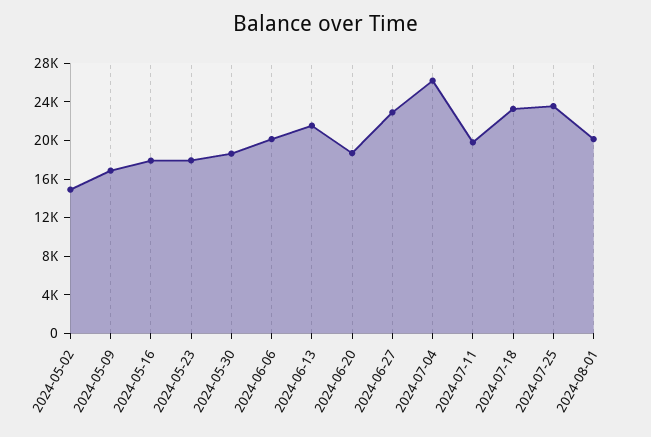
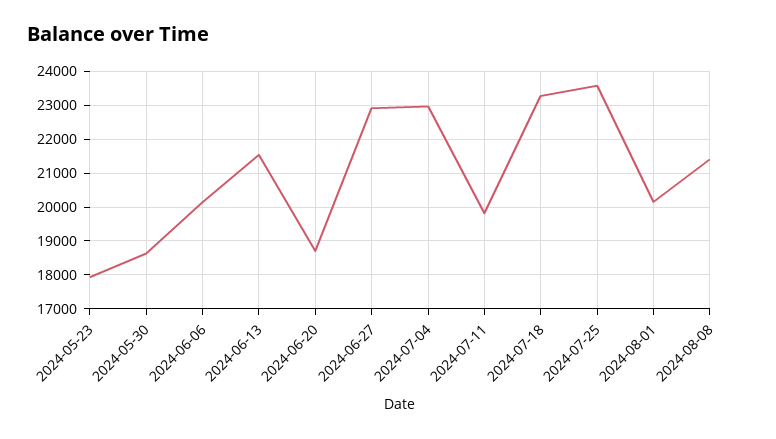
2024-05-02: 15000 -> none
2024-05-09: 17000 -> none
2024-05-16: 18000 -> none
2024-07-04: 26000 -> 23000
2024-08-08: none -> 21400

